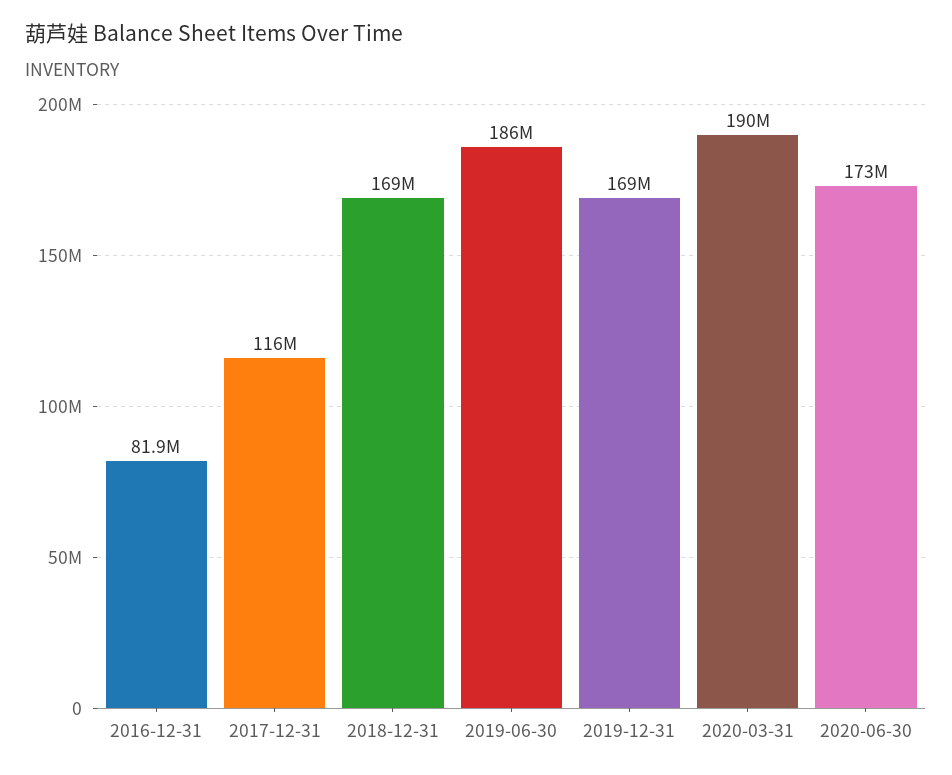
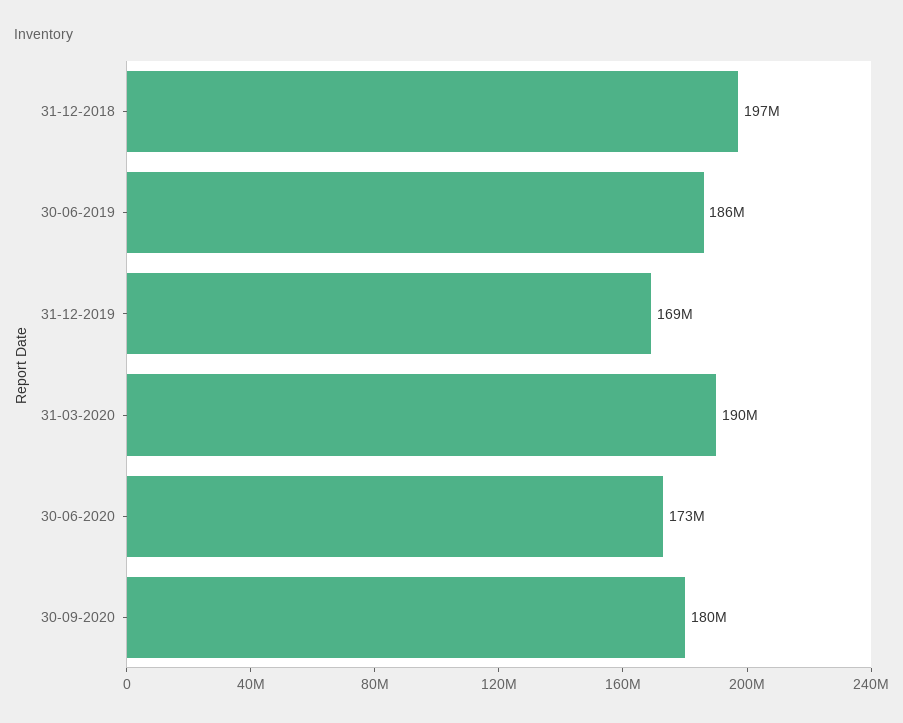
2016-12-31: 81900000 -> none
2017-12-31: 116000000 -> none
2018-12-31: 169000000 -> 197000000
30-09-2020: none -> 180000000

